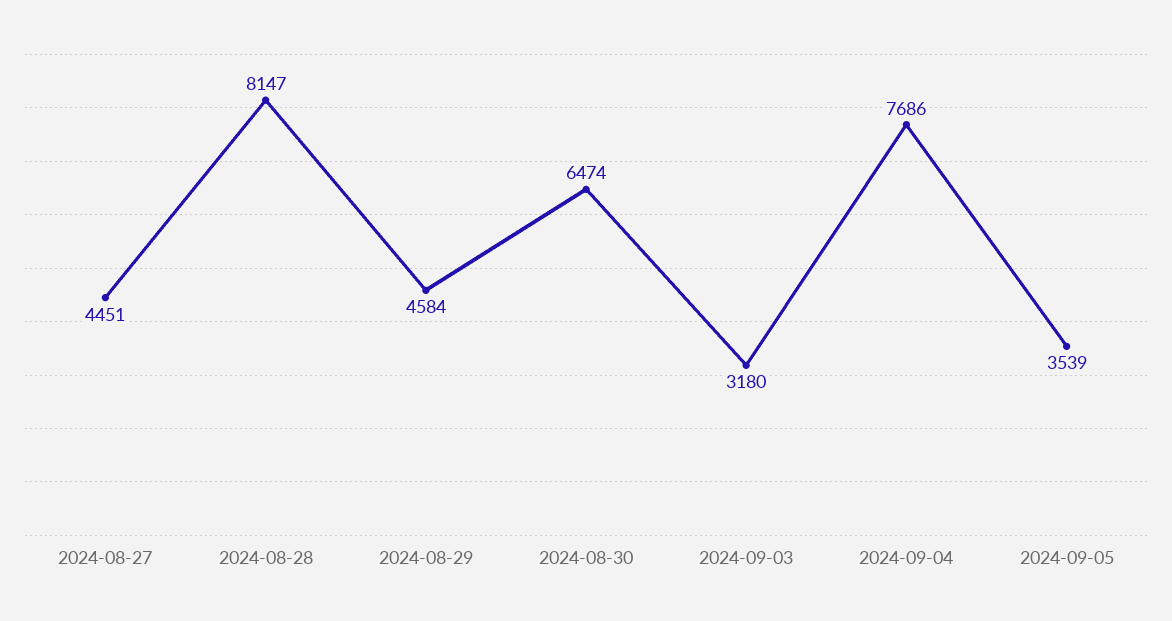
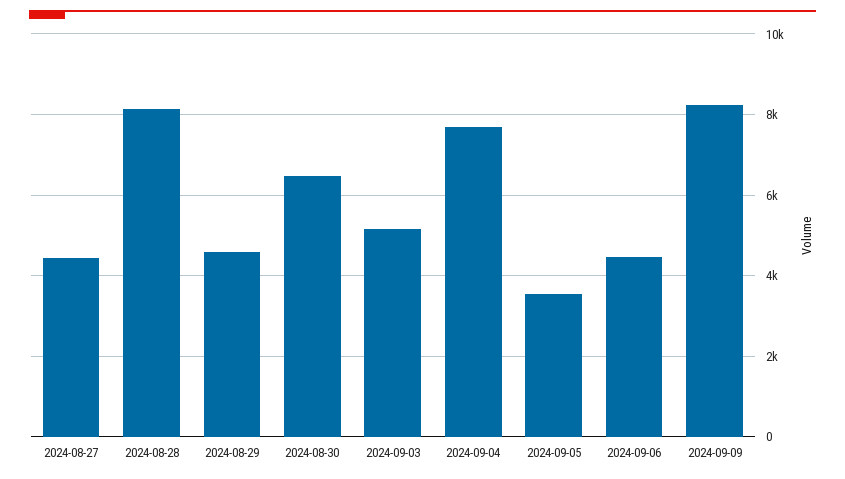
2024-09-03: 3180 -> 5200
2024-09-06: none -> 4400
2024-09-09: none -> 8200

